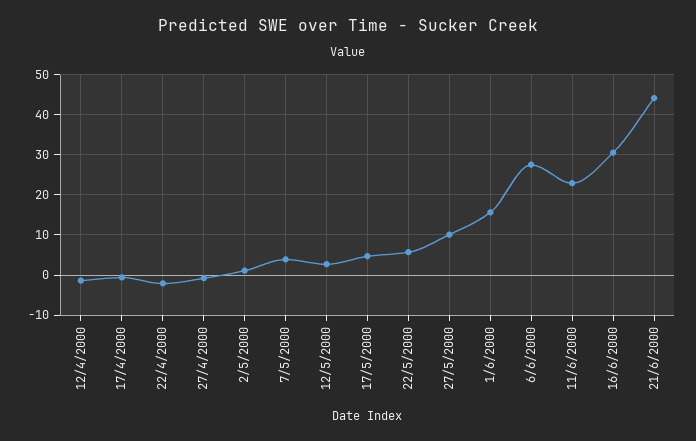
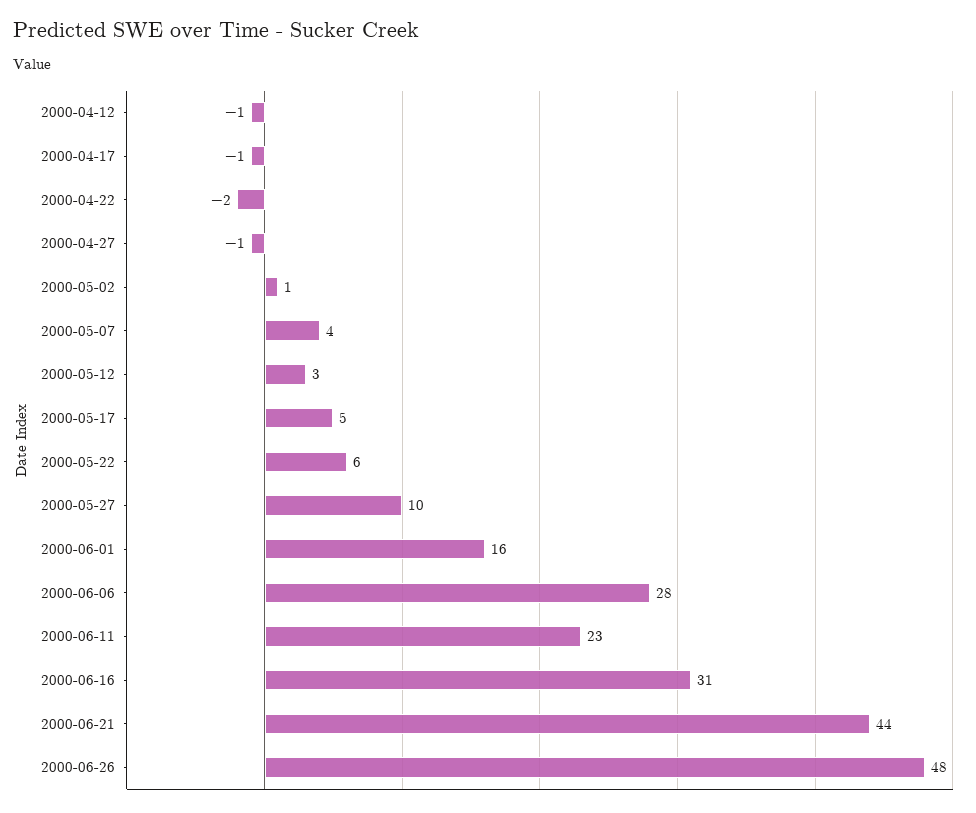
2000-06-26: none -> 48

